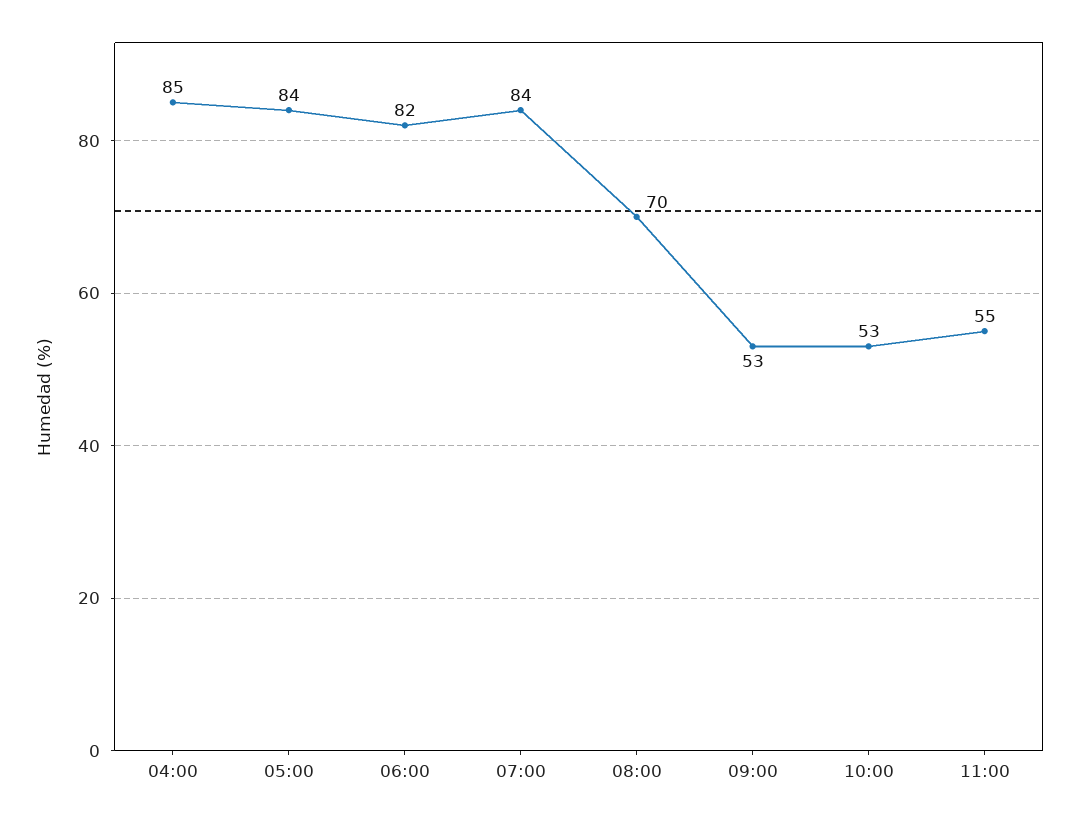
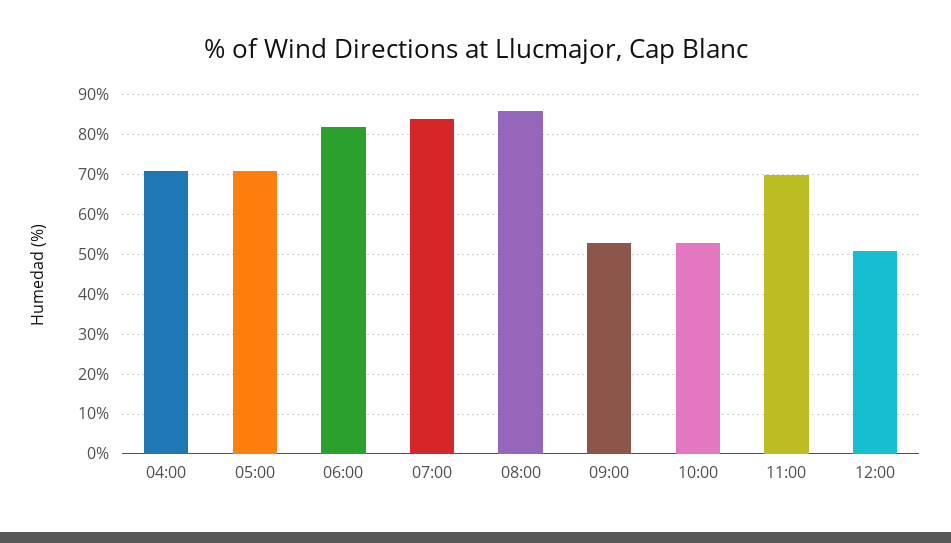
04:00: 85 -> 70
05:00: 84 -> 70
08:00: 70 -> 85
11:00: 55 -> 70
12:00: none -> 50

